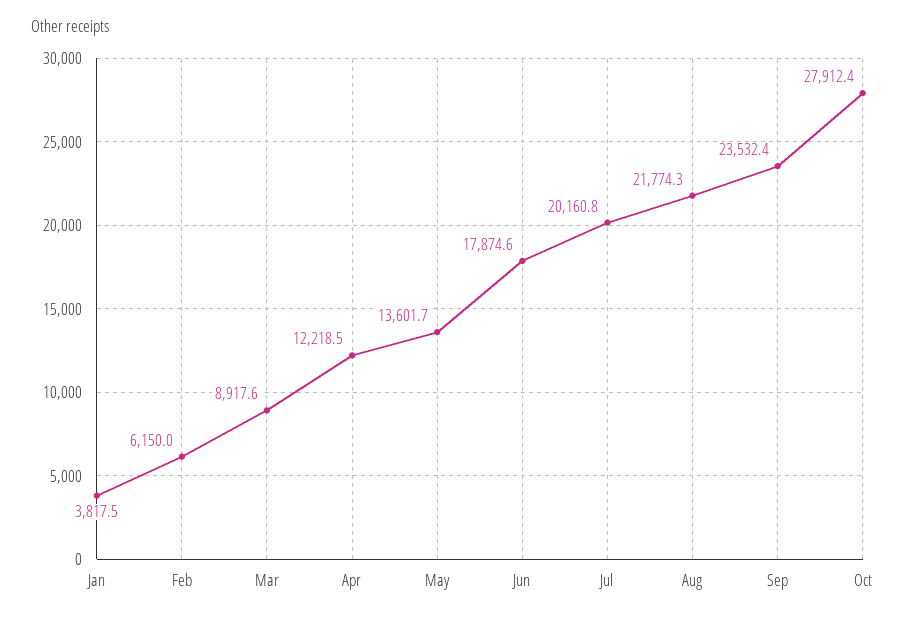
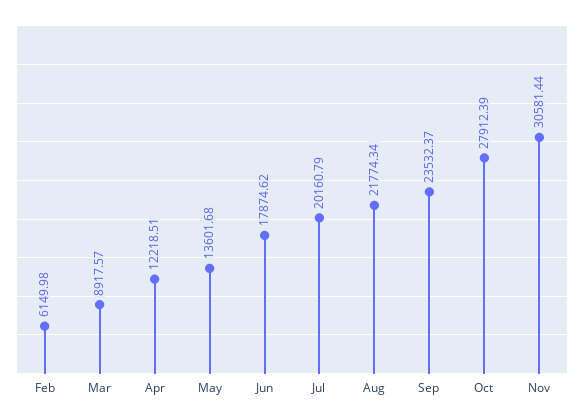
Jan: 3817.5 -> none
Nov: none -> 30581.44

